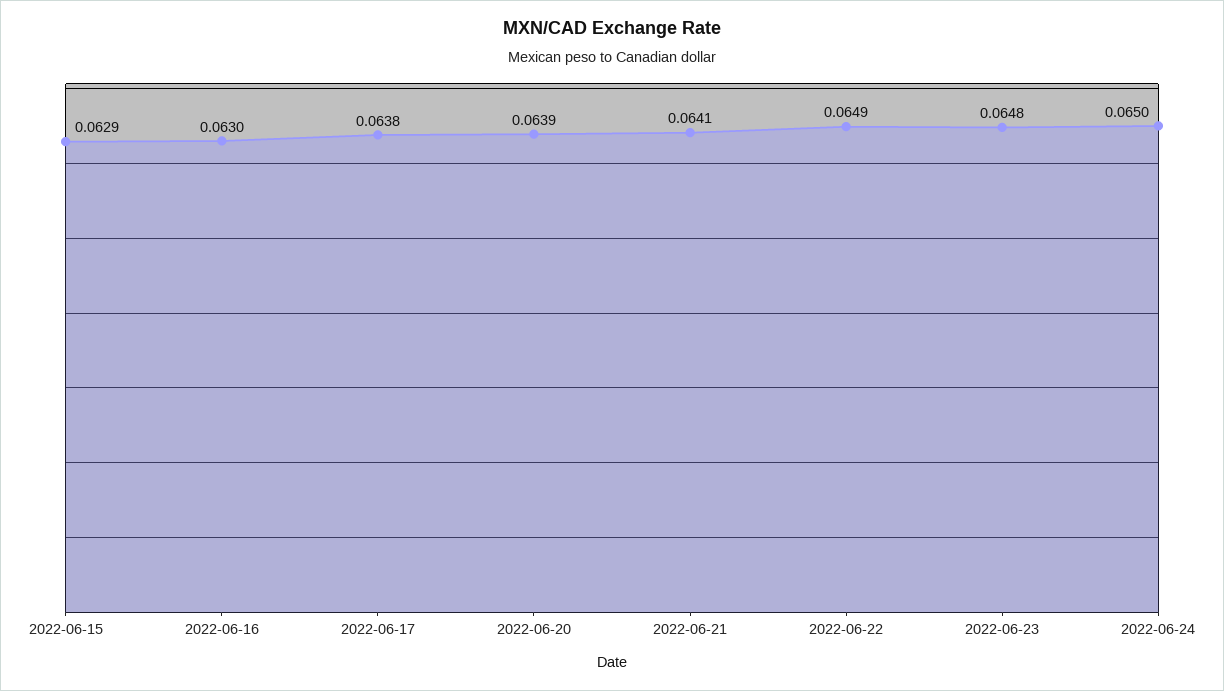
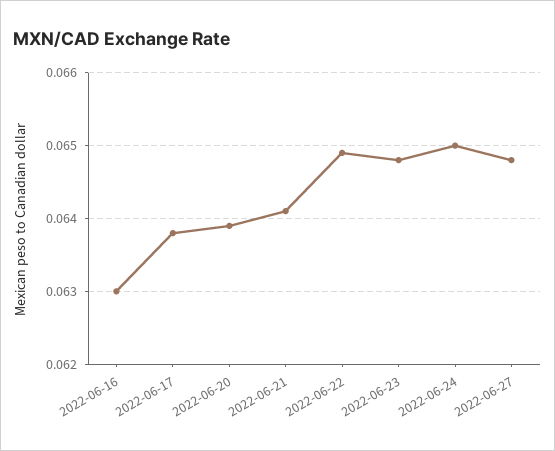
2022-06-15: 0.0629 -> none
2022-06-27: none -> 0.0648

